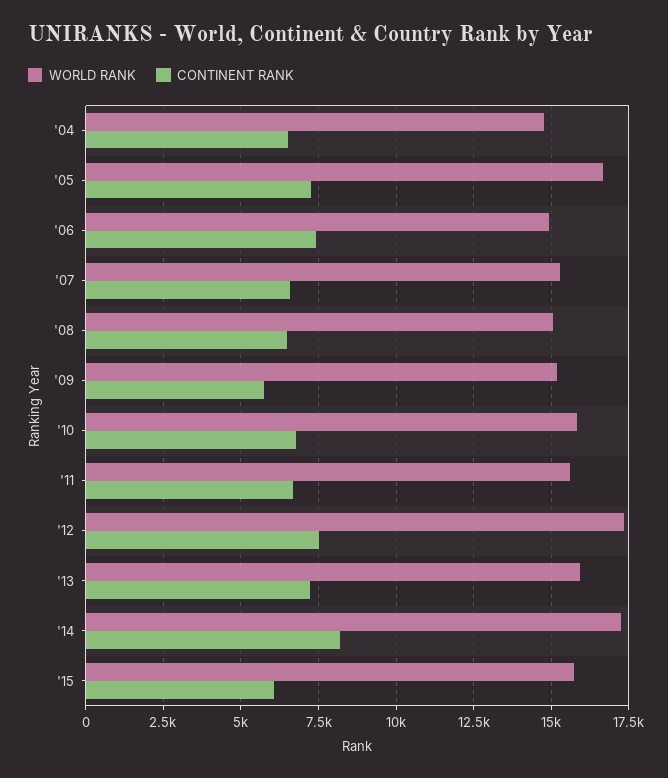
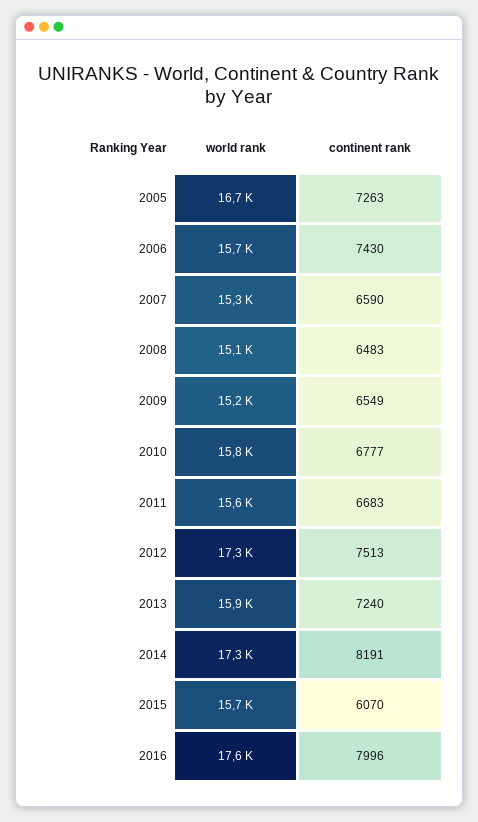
WORLD RANK, '04: 14750 -> none
CONTINENT RANK, '04: 6500 -> none
WORLD RANK, '06: 15000 -> 15700
CONTINENT RANK, '09: 5750 -> 6549
WORLD RANK, 2016: none -> 17600
CONTINENT RANK, 2016: none -> 7996

